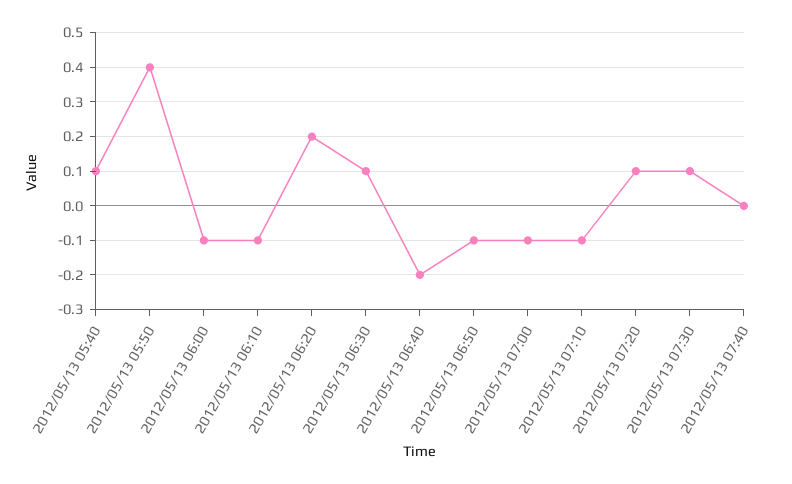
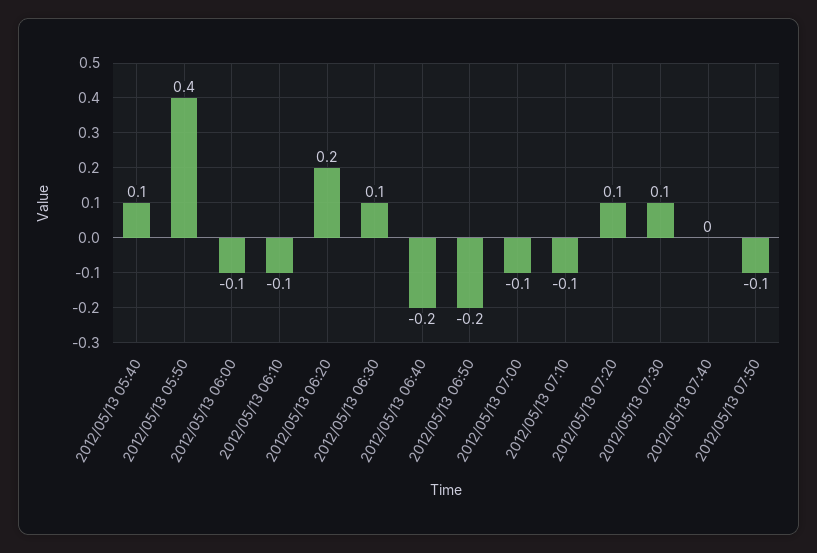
2012/05/13 06:50: -0.1 -> -0.2
2012/05/13 07:50: none -> -0.1

